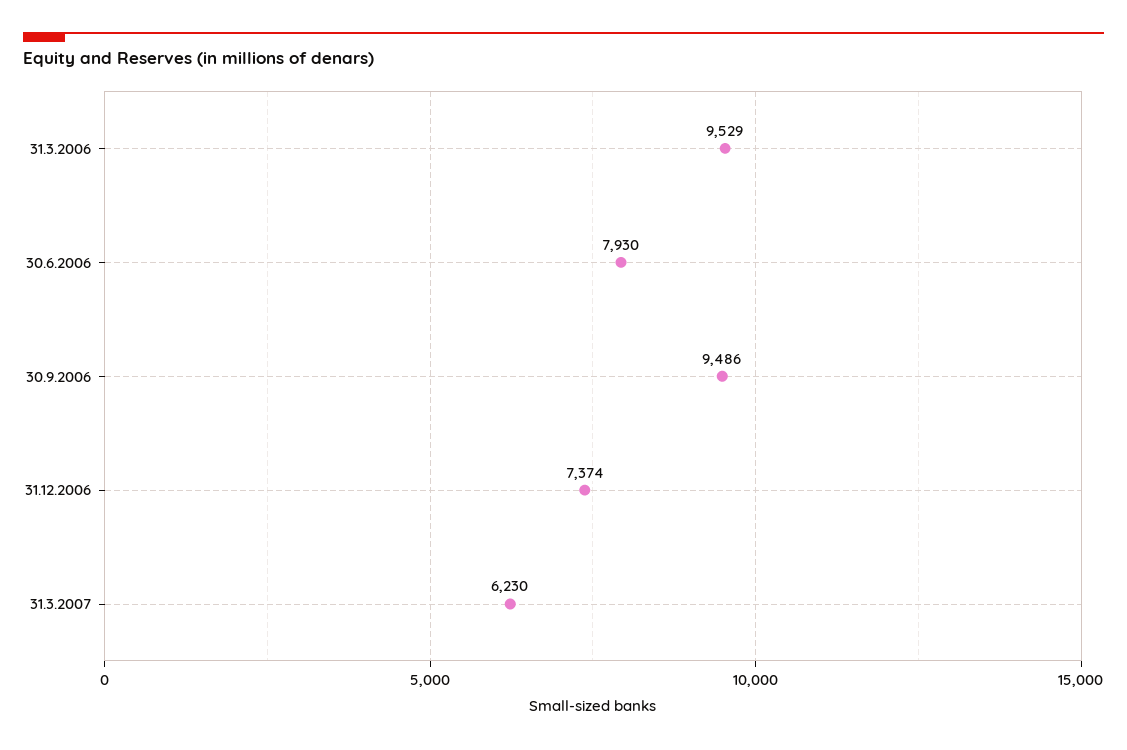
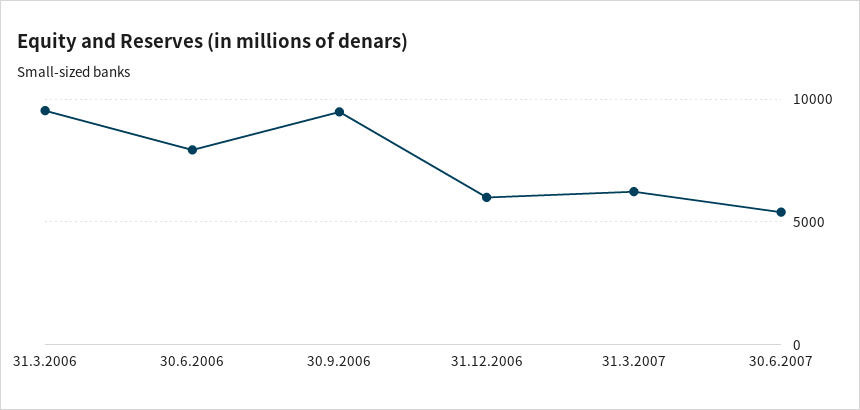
31.12.2006: 7374 -> 6000
30.6.2007: none -> 5500

